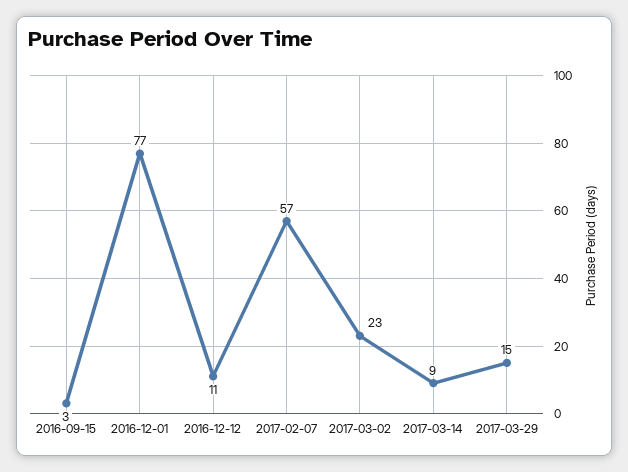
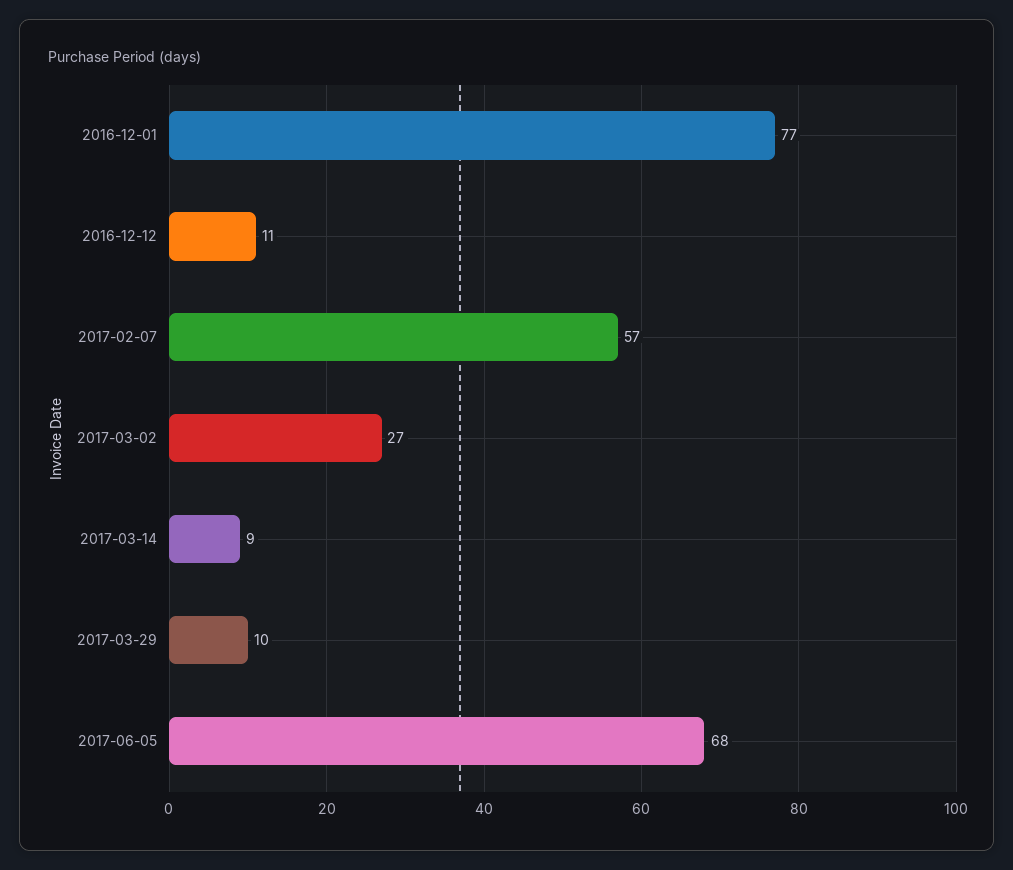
2016-09-15: 3 -> none
2017-03-02: 23 -> 27
2017-03-29: 15 -> 10
2017-06-05: none -> 68

